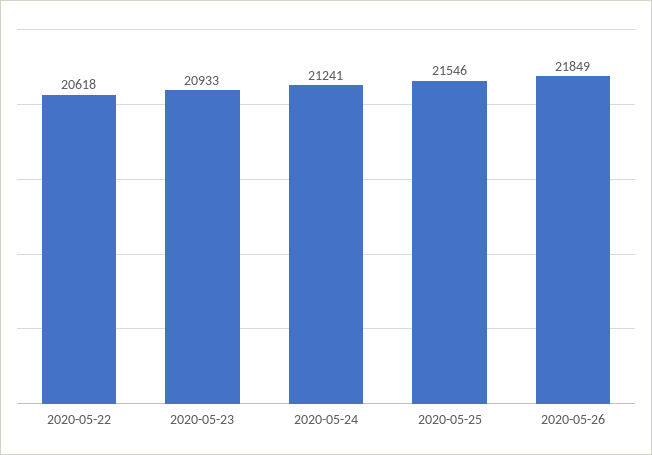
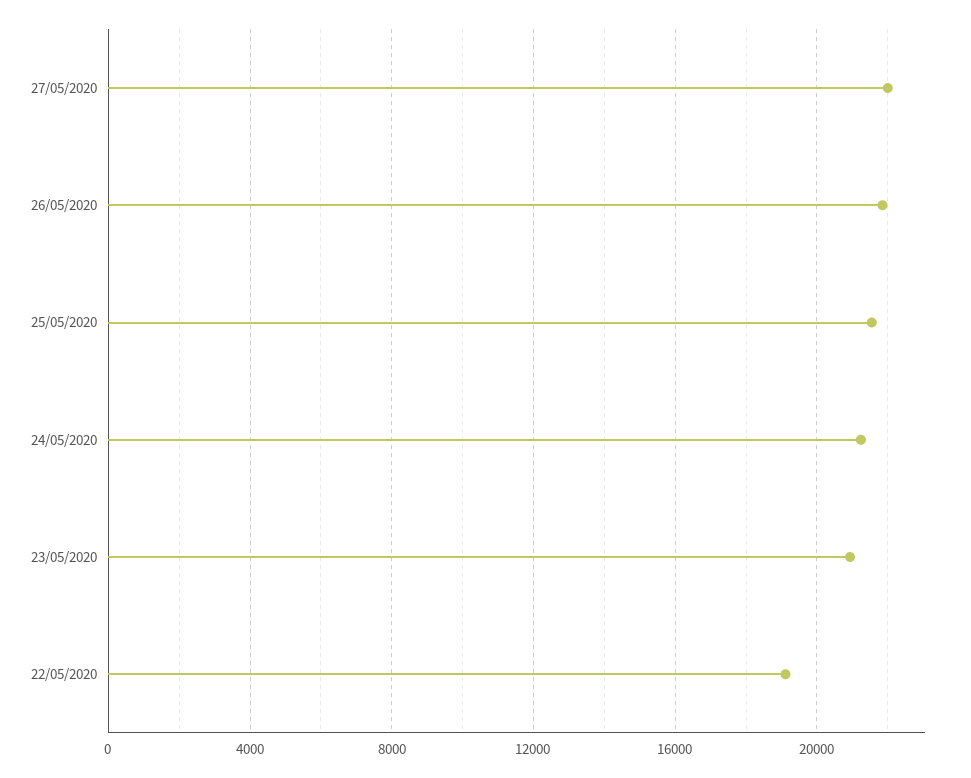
2020-05-22: 20618 -> 19000
27/05/2020: none -> 22000

